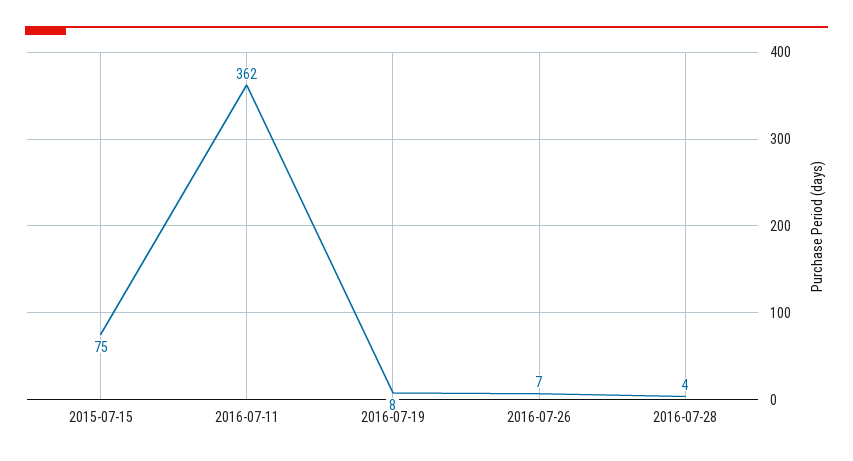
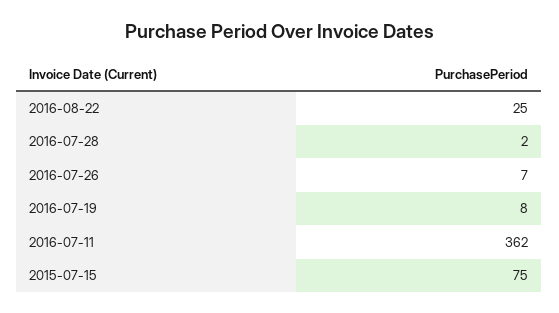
2016-07-28: 4 -> 2
2016-08-22: none -> 25

